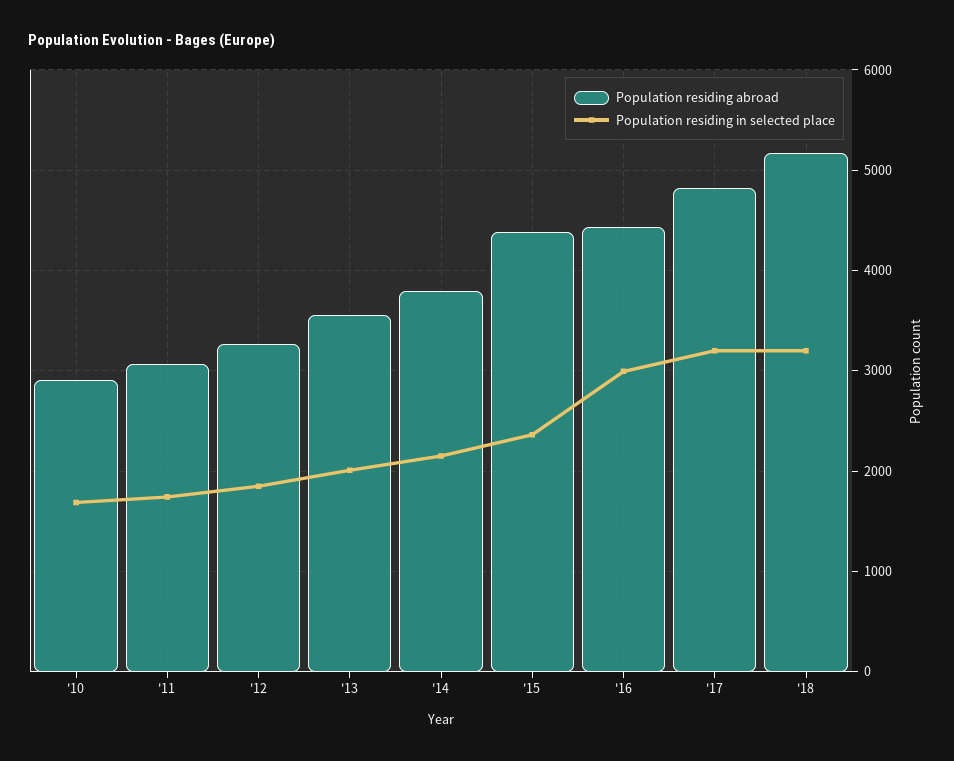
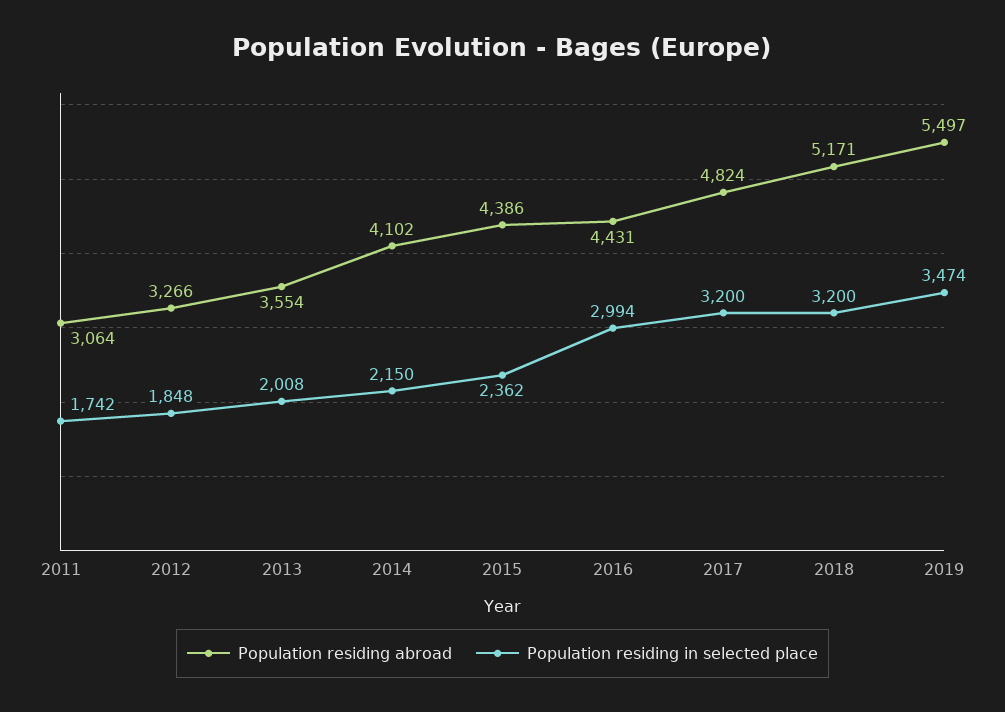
Population residing abroad, '10: 2900 -> none
Population residing in selected place, '10: 1700 -> none
Population residing abroad, '14: 3800 -> 4102
Population residing abroad, 2019: none -> 5497
Population residing in selected place, 2019: none -> 3474

